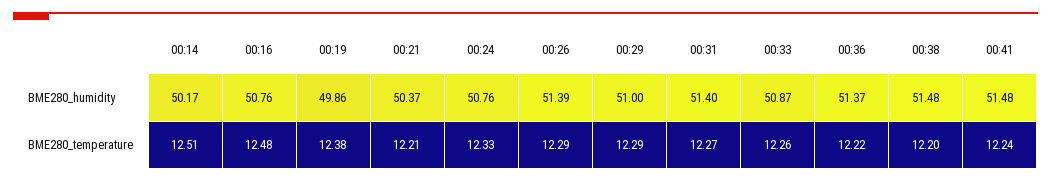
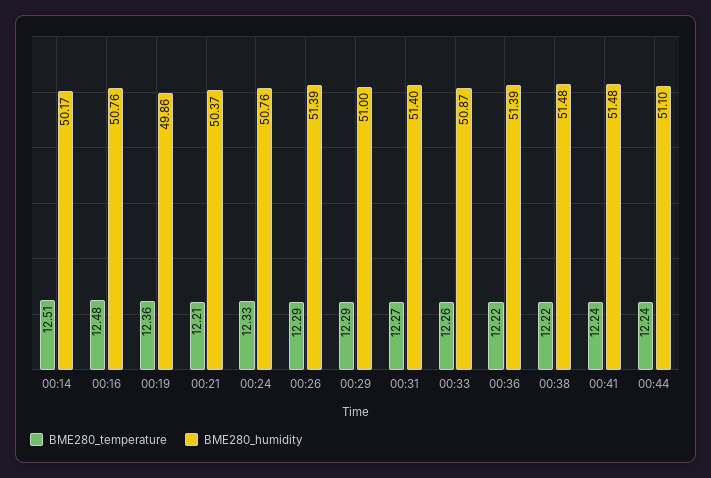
BME280_humidity, 00:36: 51.37 -> 51.39
BME280_temperature, 00:19: 12.38 -> 12.36
BME280_temperature, 00:38: 12.2 -> 12.22
BME280_temperature, 00:44: none -> 12.24
BME280_humidity, 00:44: none -> 51.1

